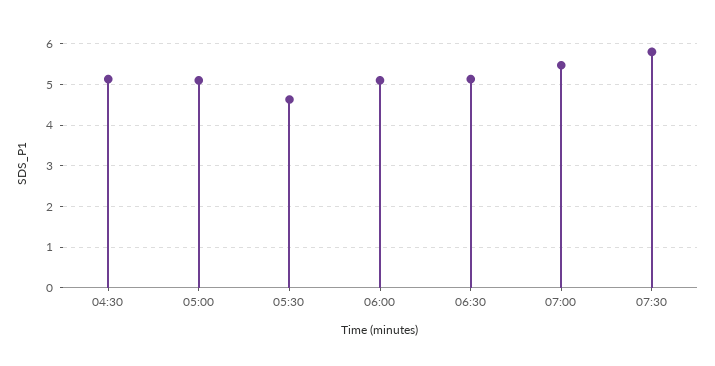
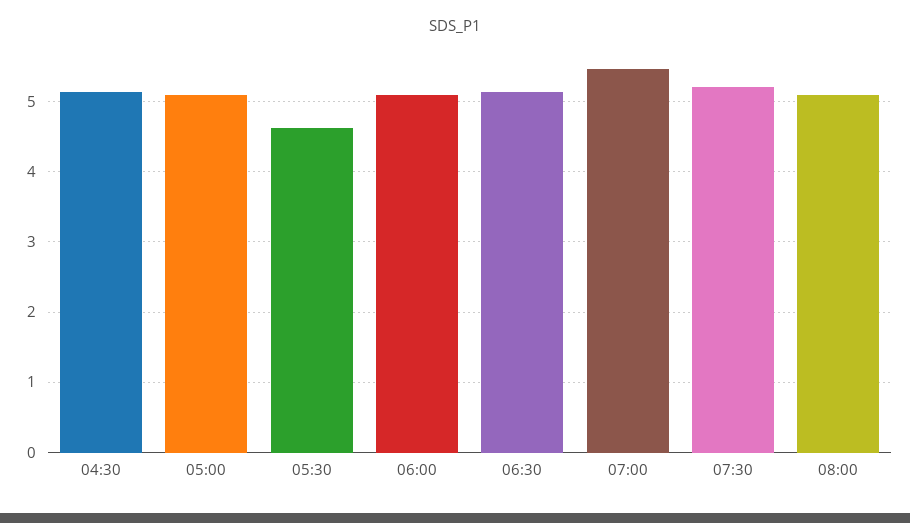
07:30: 5.8 -> 5.2
08:00: none -> 5.1

